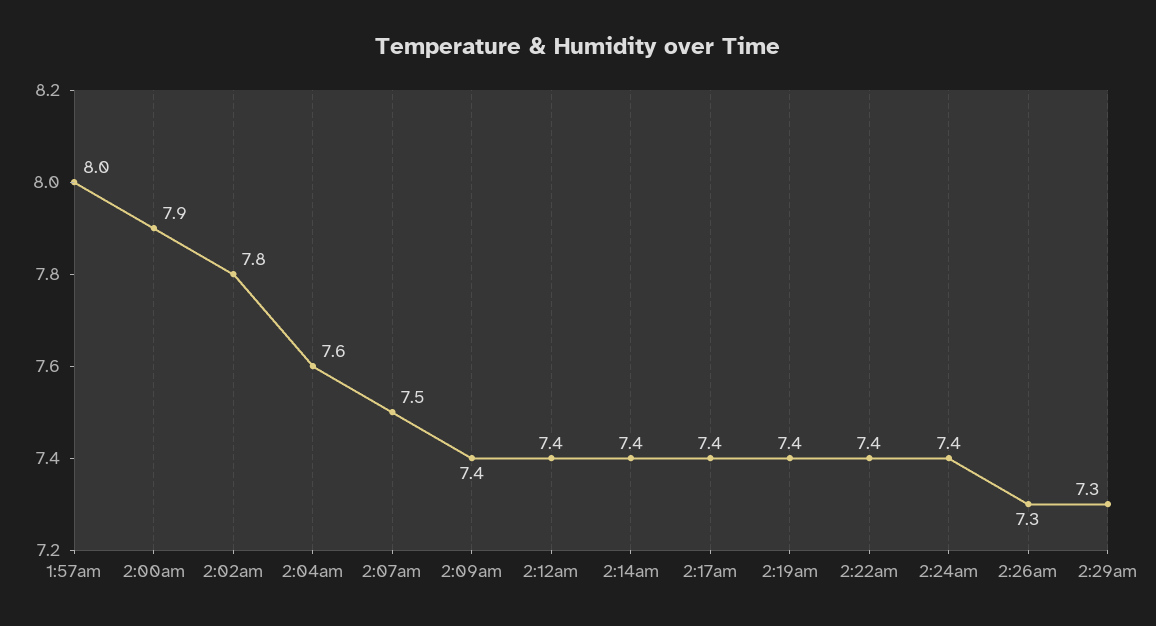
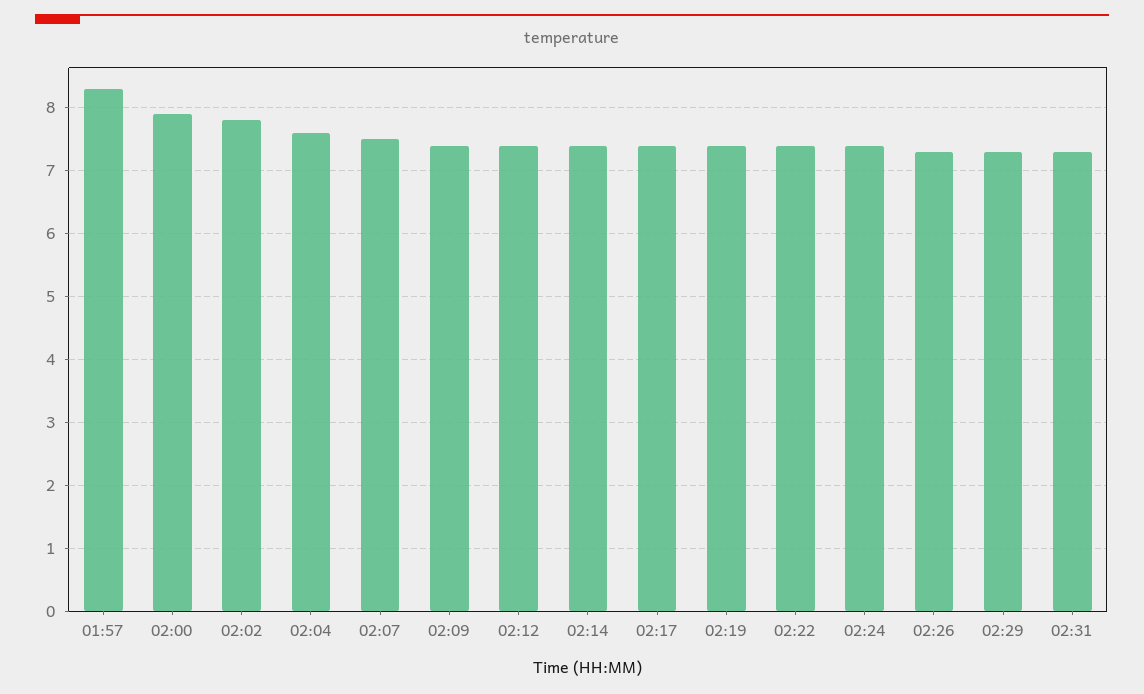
1:57am: 8 -> 8.3
02:31: none -> 7.3

